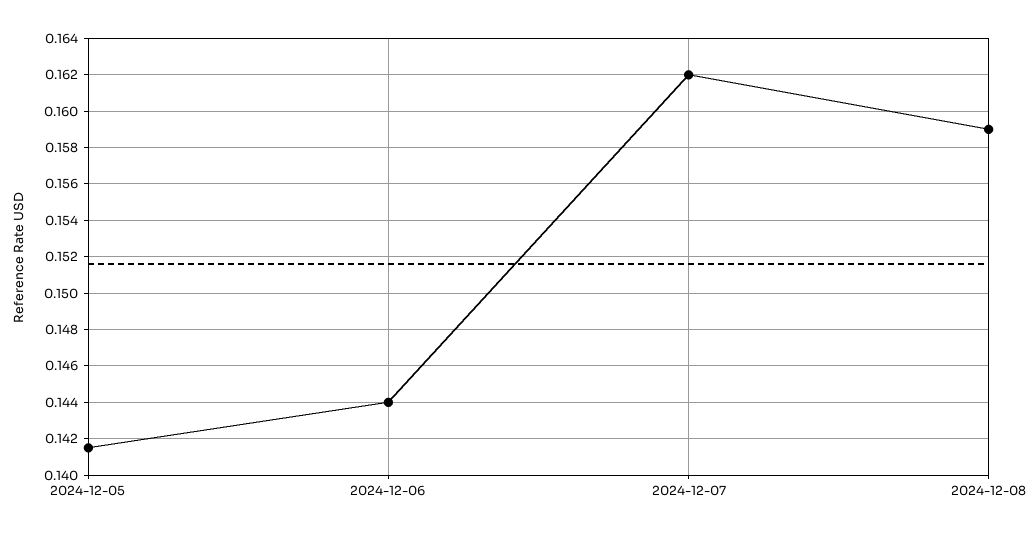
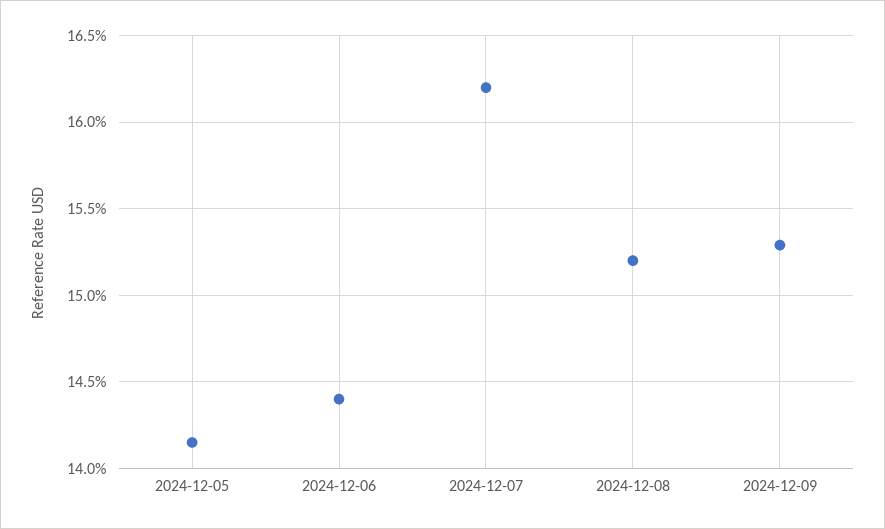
2024-12-08: 0.159 -> 0.152
2024-12-09: none -> 0.153

